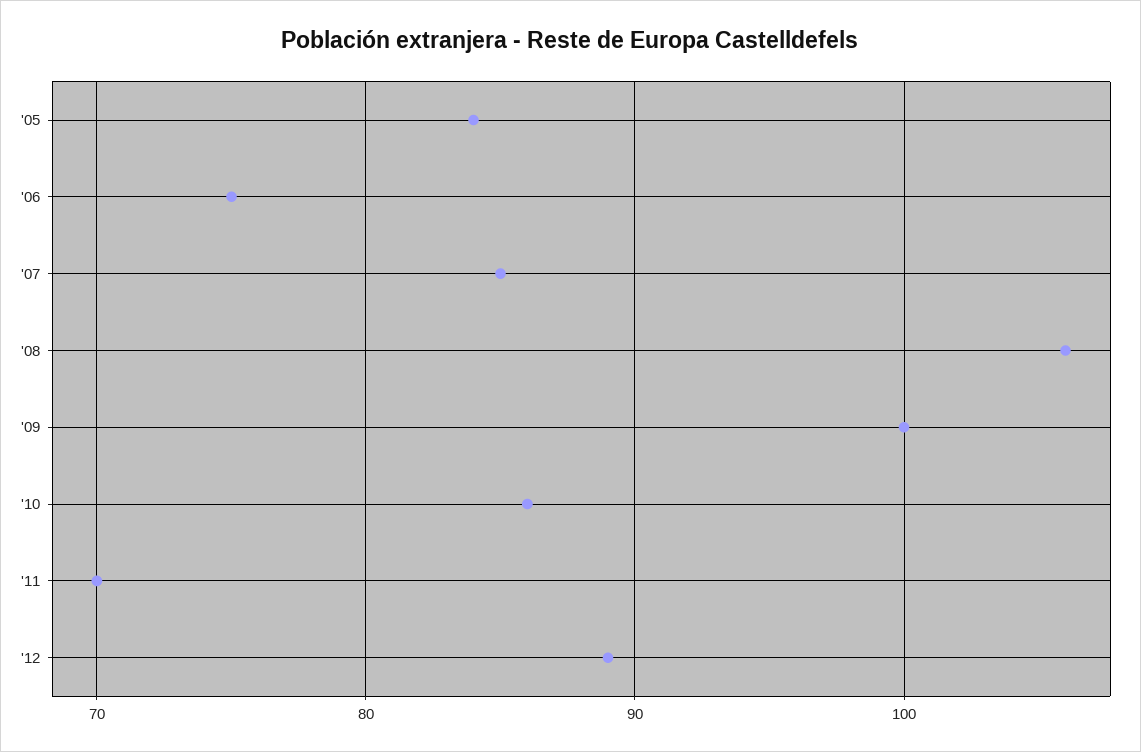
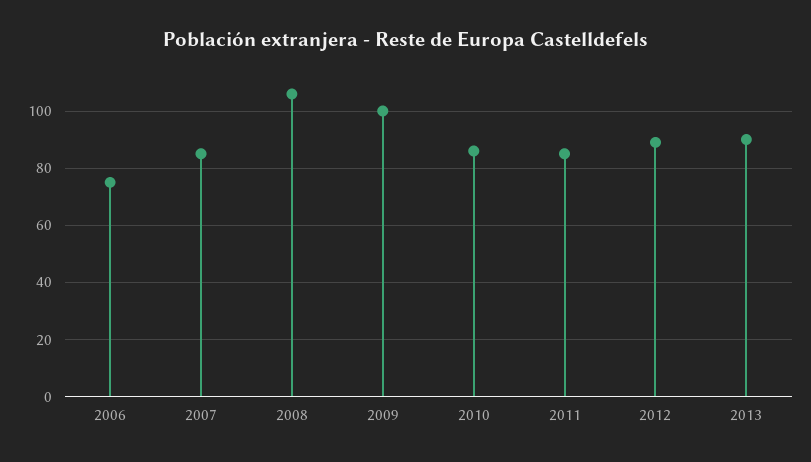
'05: 84 -> none
'11: 70 -> 85
2013: none -> 90

